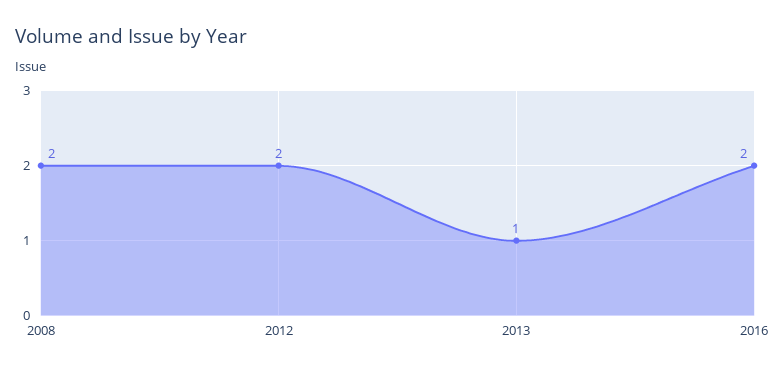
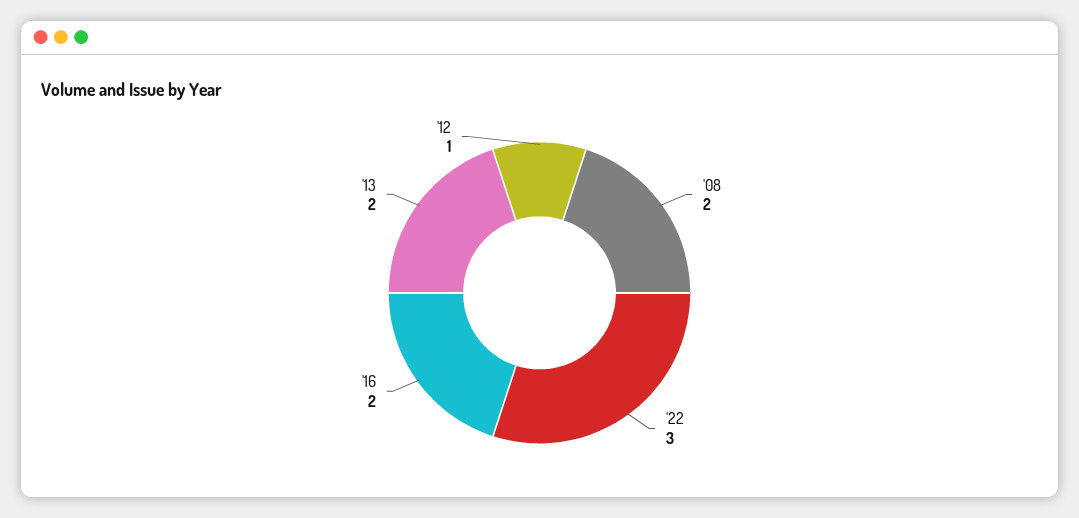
2012: 2 -> 1
2013: 1 -> 2
'22: none -> 3

